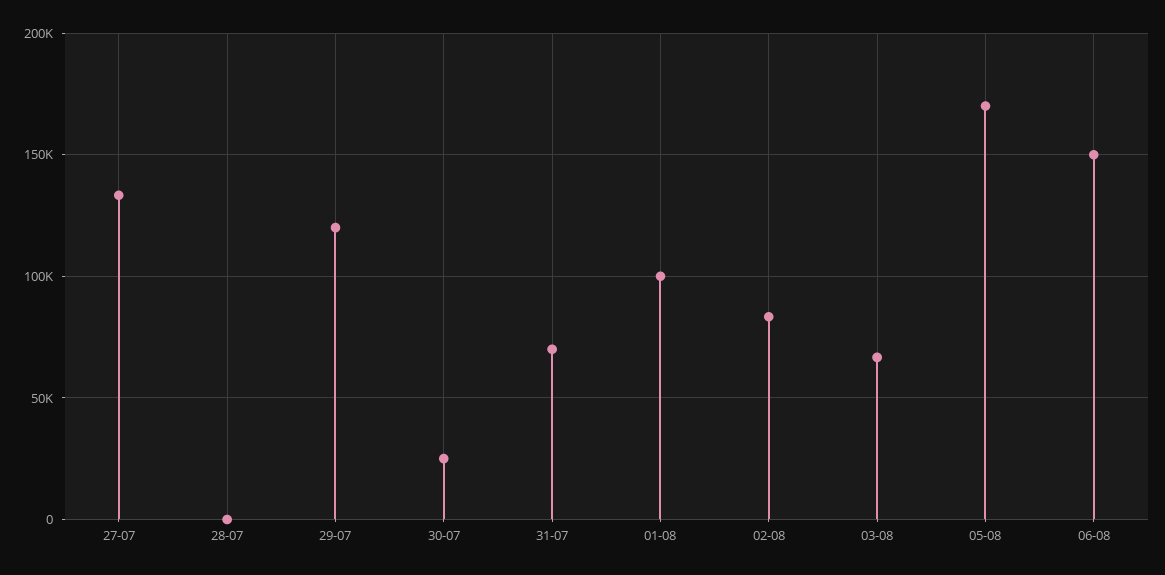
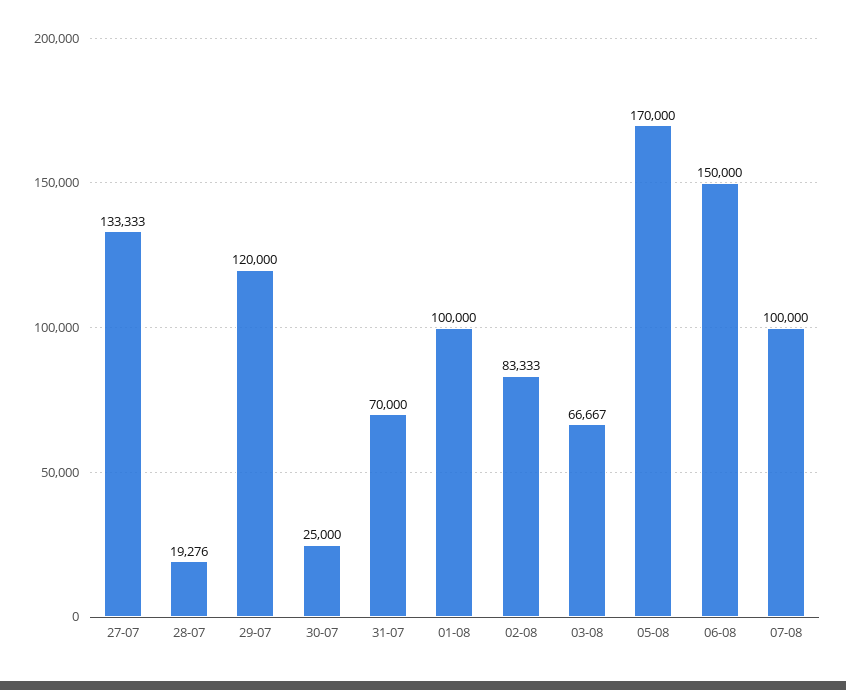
28-07: 0 -> 19276
07-08: none -> 100000

